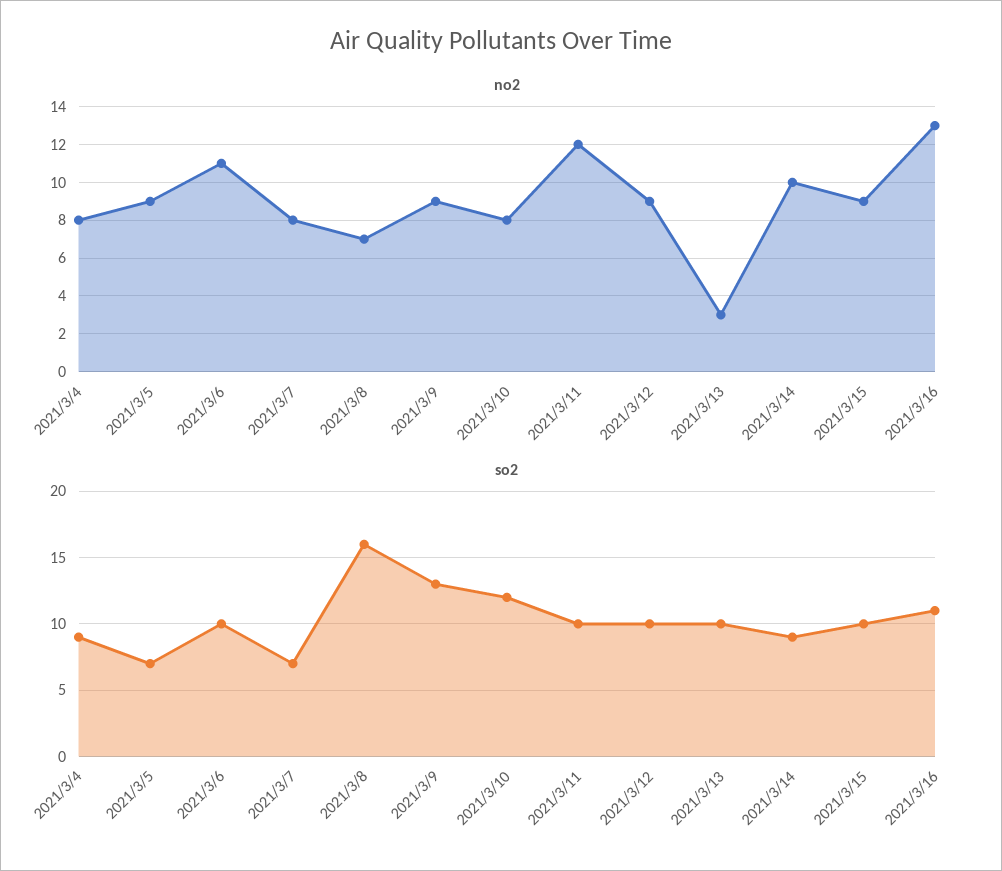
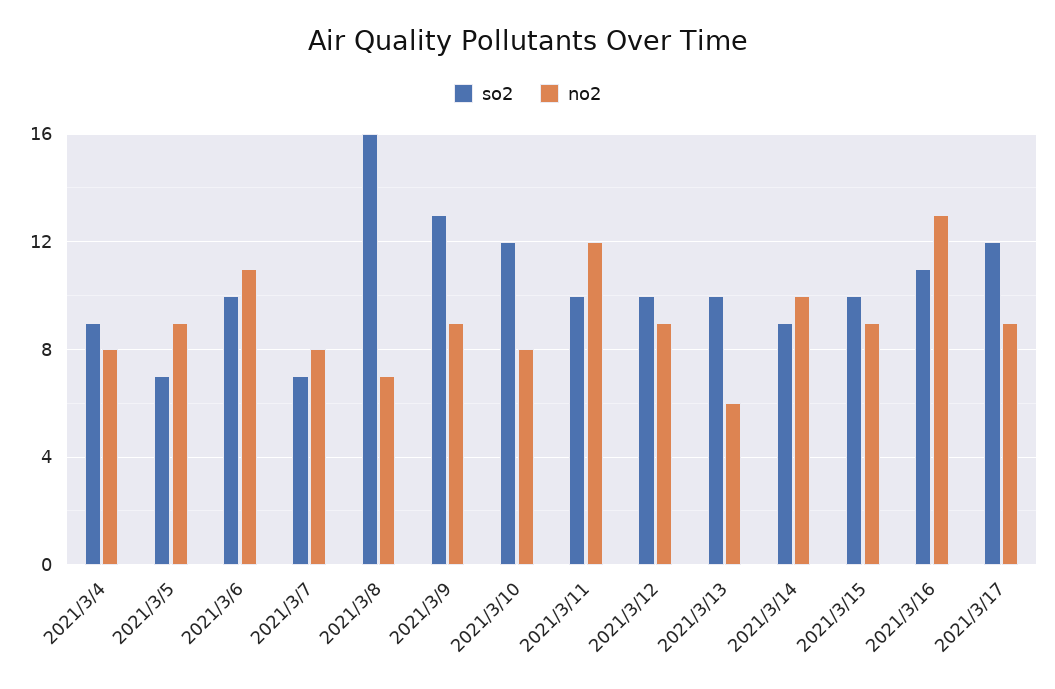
no2, 2021/3/13: 3 -> 6
so2, 2021/3/17: none -> 12
no2, 2021/3/17: none -> 9

